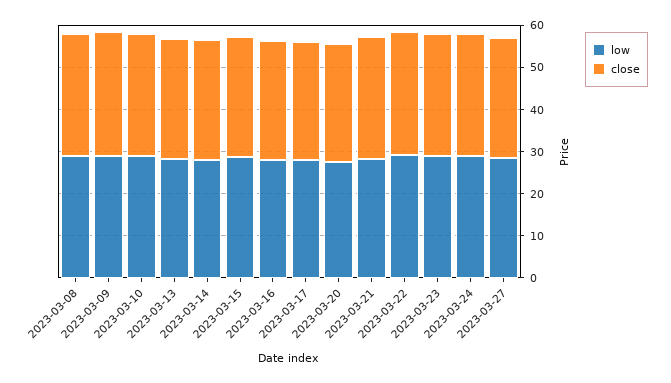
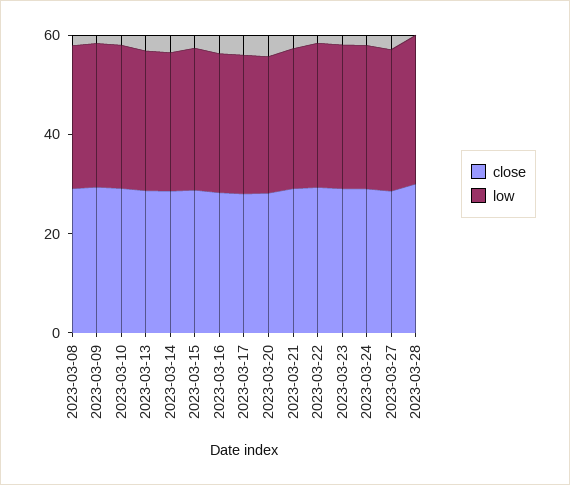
close, 2023-03-28: none -> 30
low, 2023-03-28: none -> 30

